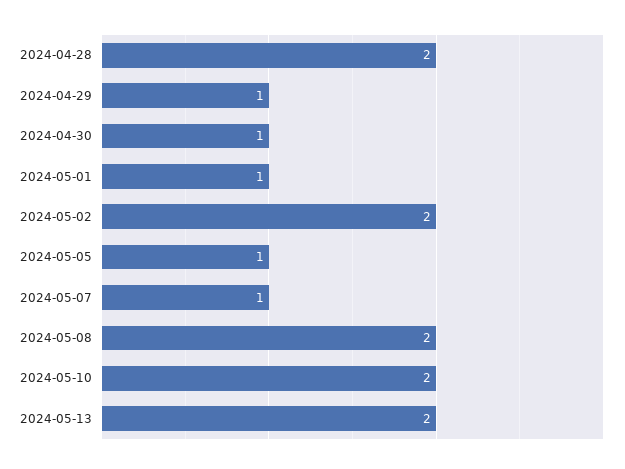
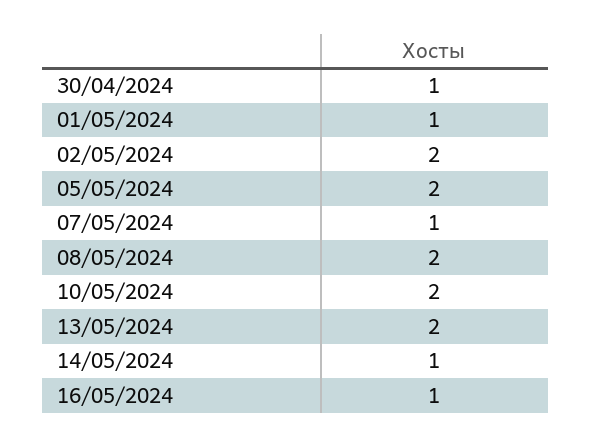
2024-04-28: 2 -> none
2024-04-29: 1 -> none
2024-05-05: 1 -> 2
14/05/2024: none -> 1
16/05/2024: none -> 1

